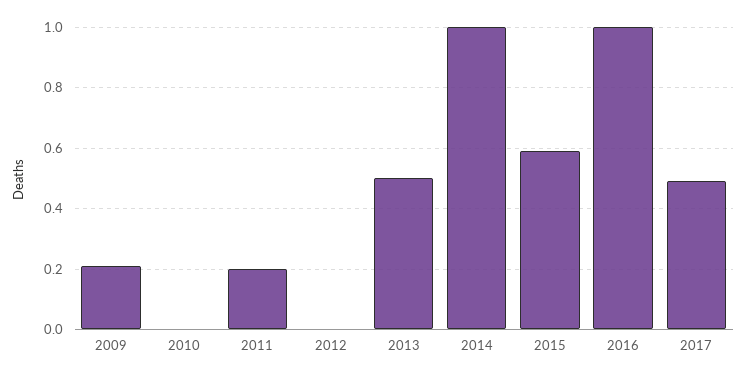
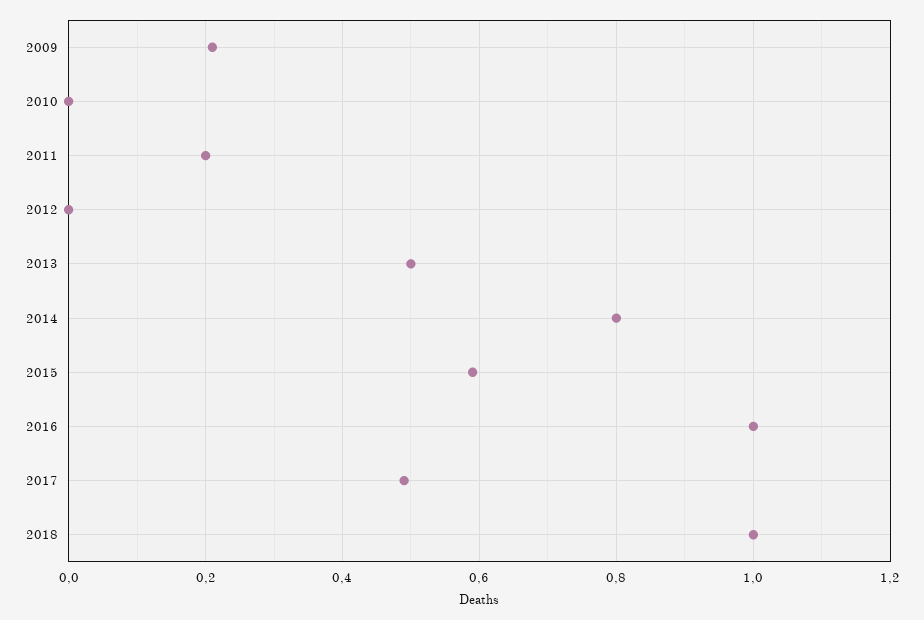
2014: 1 -> 0.8
2018: none -> 1

